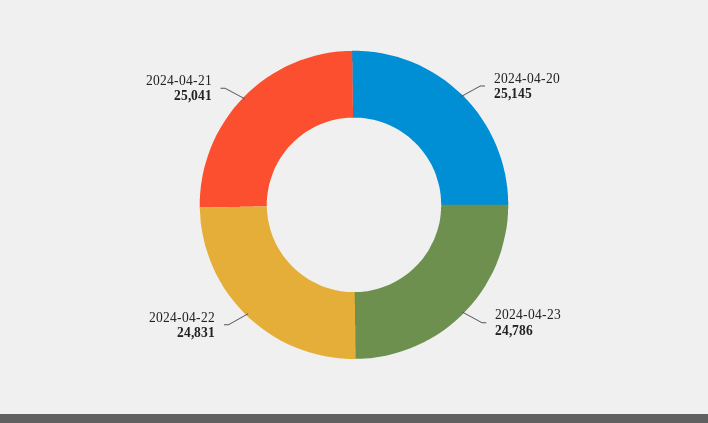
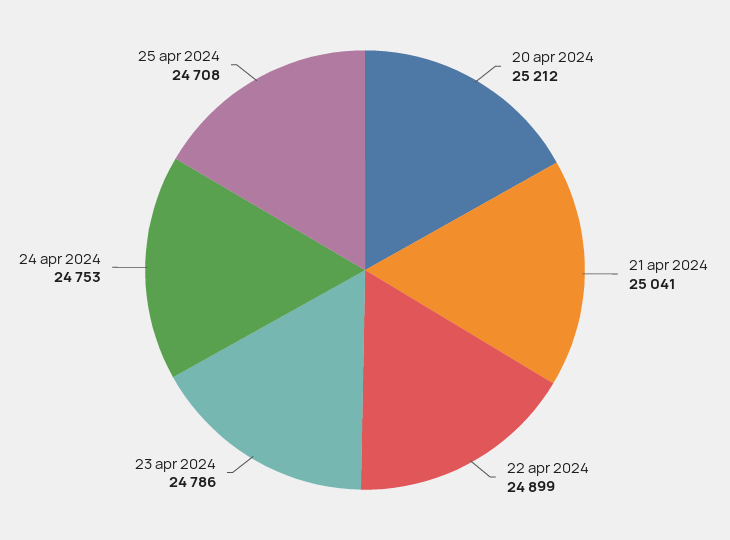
2024-04-20: 25145 -> 25212
2024-04-22: 24831 -> 24899
24 apr 2024: none -> 24753
25 apr 2024: none -> 24708

